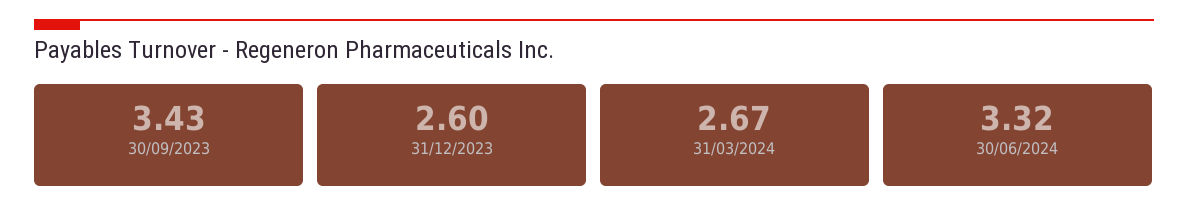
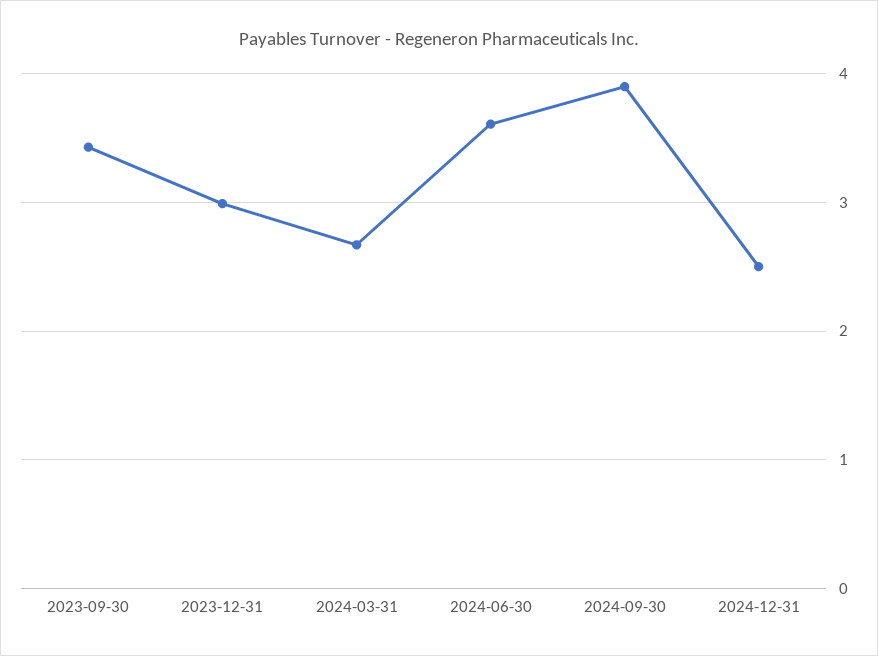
31/12/2023: 2.6 -> 3
30/06/2024: 3.32 -> 3.6
2024-09-30: none -> 3.9
2024-12-31: none -> 2.5

